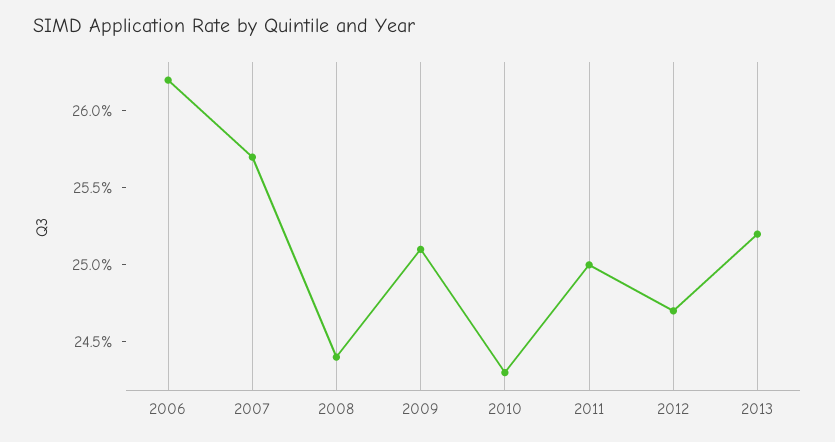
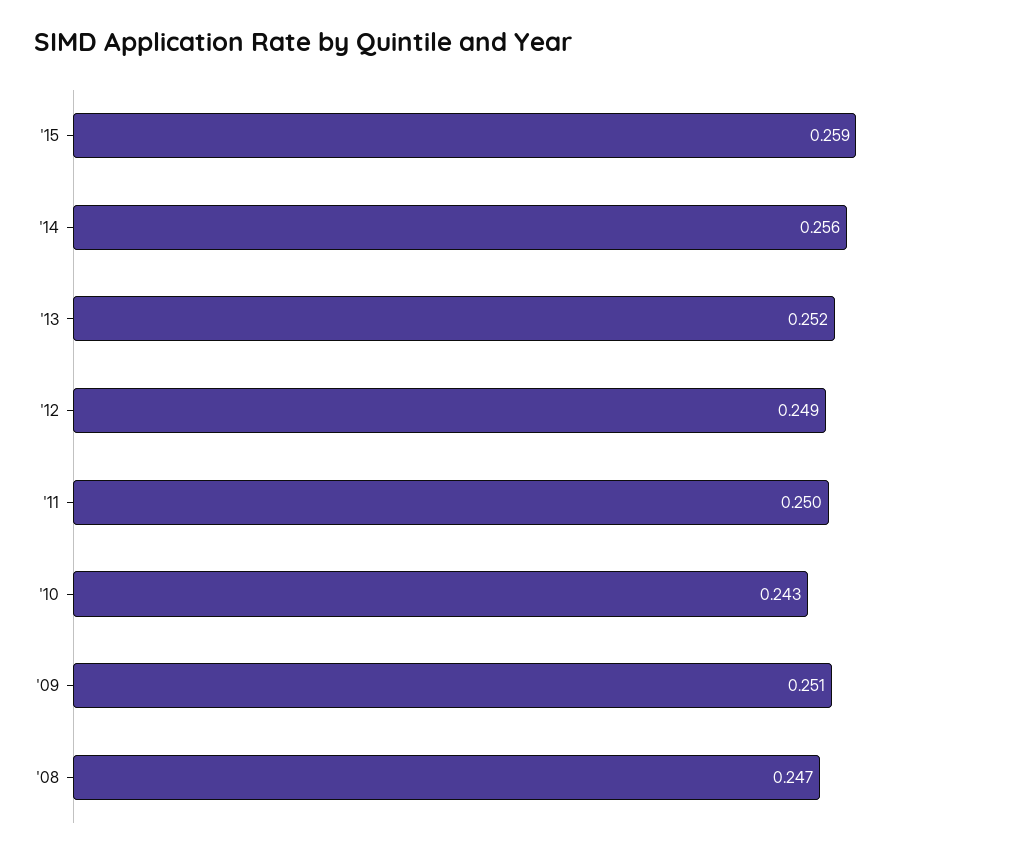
2006: 0.262 -> none
2007: 0.257 -> none
2008: 0.244 -> 0.247
2012: 0.247 -> 0.249
'15: none -> 0.259
'14: none -> 0.256

